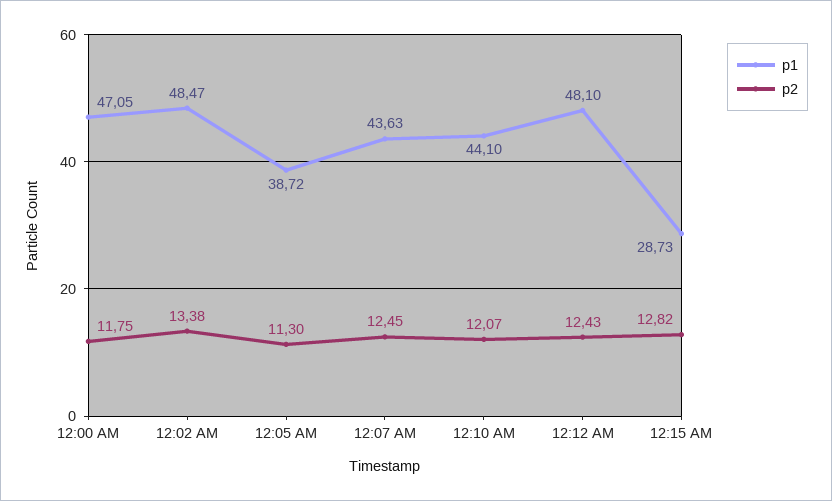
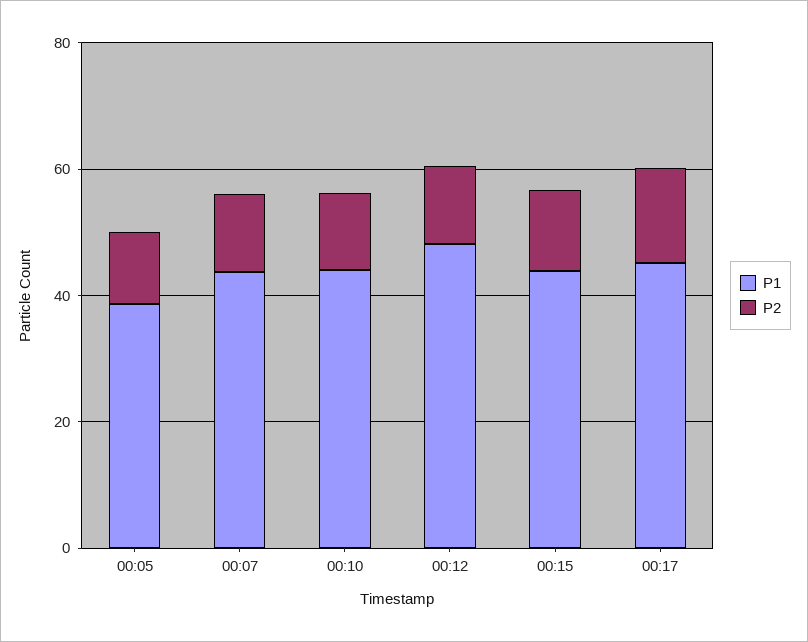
p1, 12:00 AM: 47.05 -> none
p2, 12:00 AM: 11.75 -> none
p1, 12:02 AM: 48.47 -> none
p2, 12:02 AM: 13.38 -> none
p1, 12:15 AM: 28.73 -> 45
p1, 00:17: none -> 45
p2, 00:17: none -> 15

